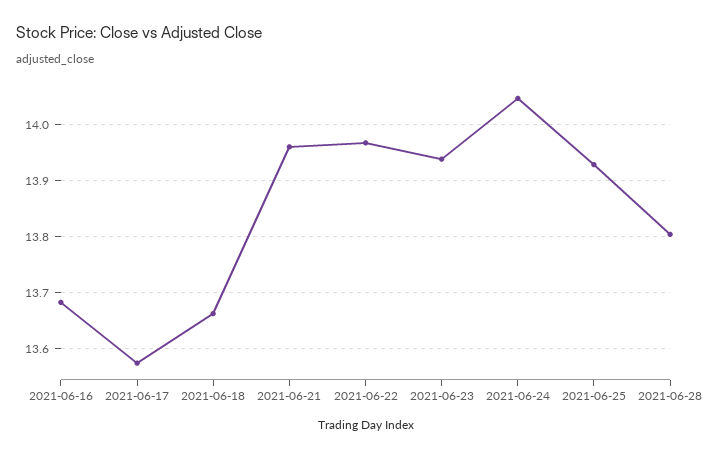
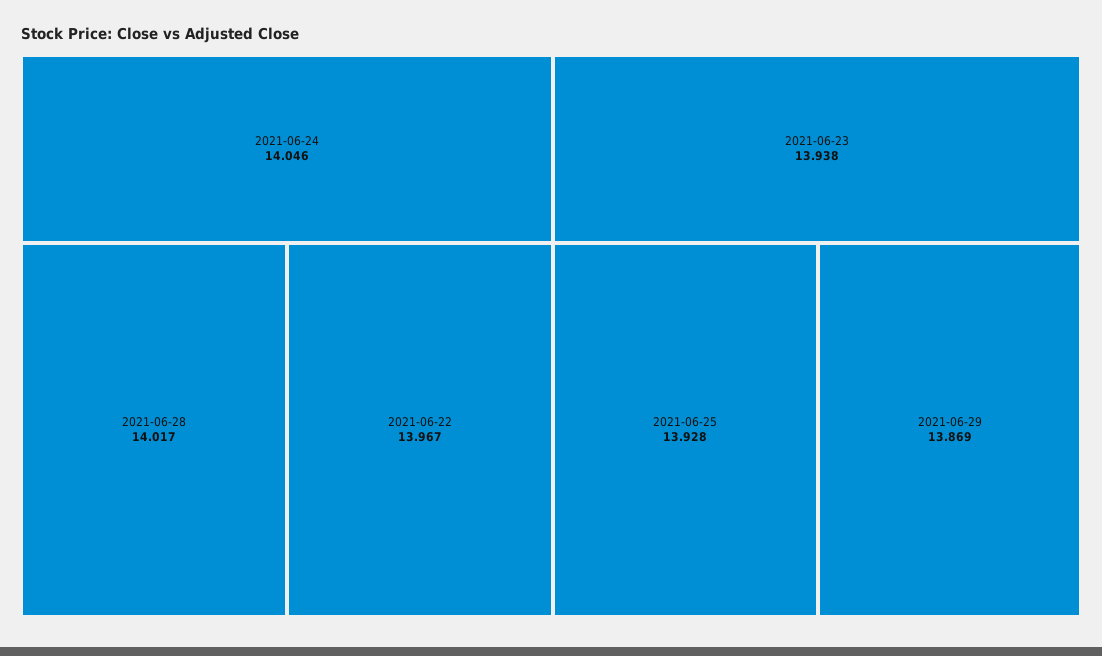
2021-06-16: 13.68 -> none
2021-06-17: 13.58 -> none
2021-06-18: 13.66 -> none
2021-06-21: 13.96 -> none
2021-06-28: 13.8 -> 14.017
2021-06-29: none -> 13.869

